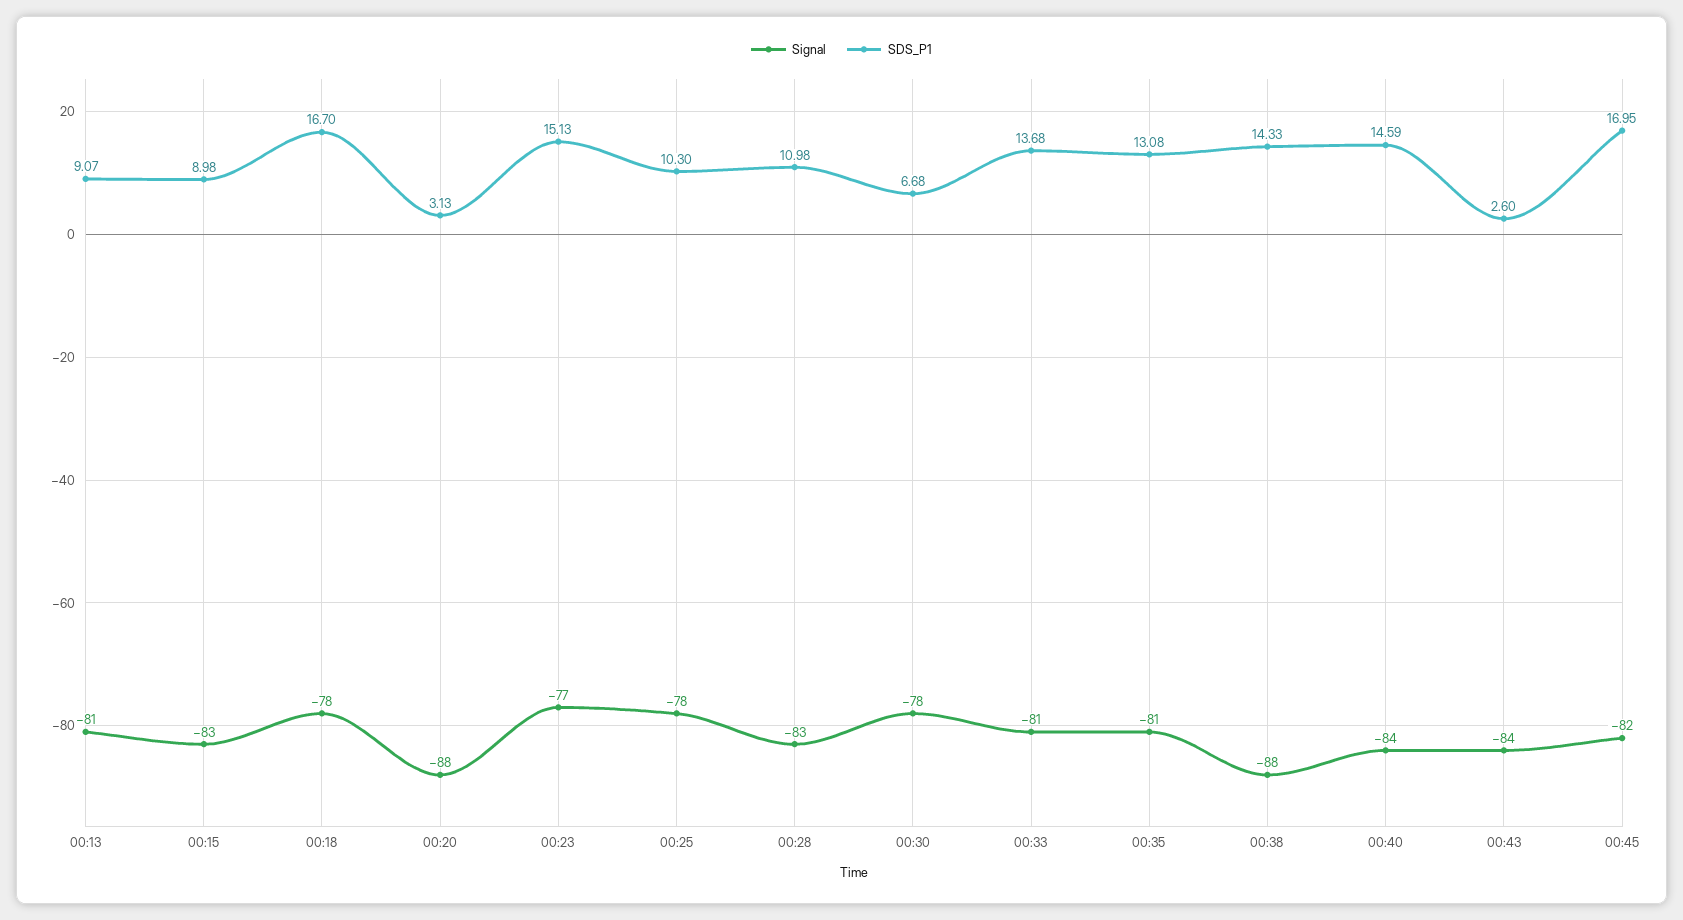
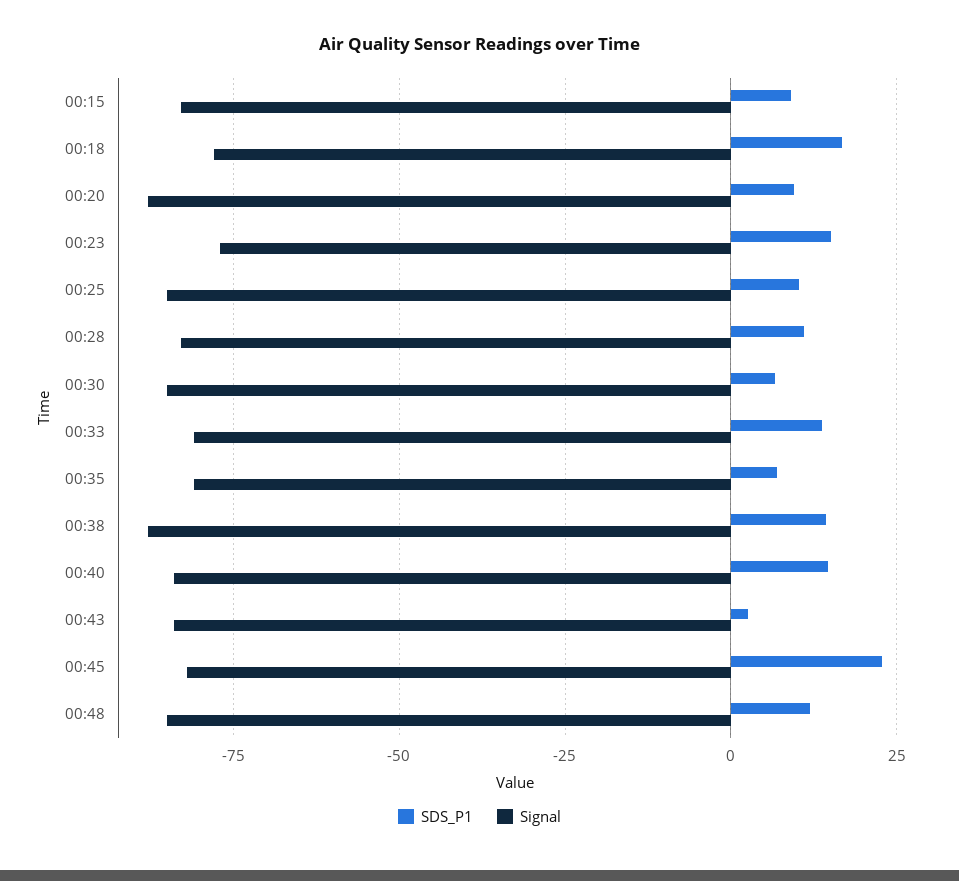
Signal, 00:13: -81 -> none
SDS_P1, 00:13: 9.07 -> none
SDS_P1, 00:20: 3.13 -> 10
Signal, 00:25: -78 -> -85
Signal, 00:30: -78 -> -85
SDS_P1, 00:35: 13.08 -> 7.5
SDS_P1, 00:45: 16.95 -> 22.5
SDS_P1, 00:48: none -> 12.5
Signal, 00:48: none -> -85

